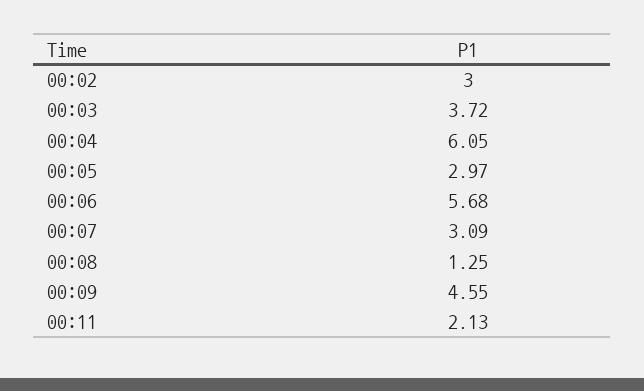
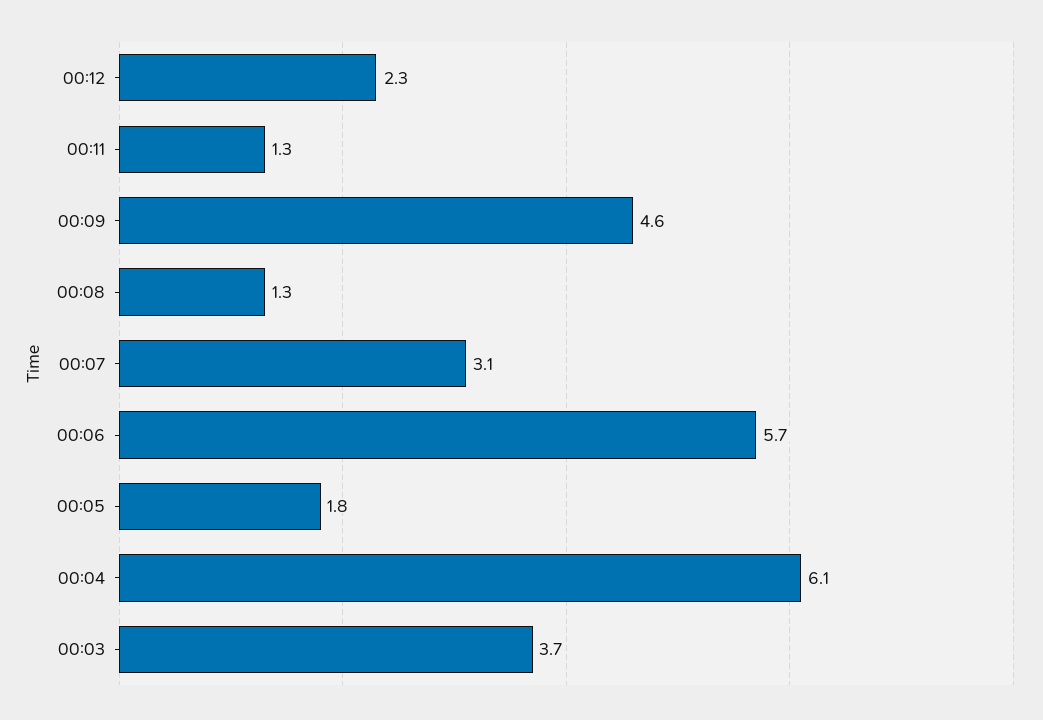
00:02: 3 -> none
00:05: 2.97 -> 1.8
00:11: 2.13 -> 1.3
00:12: none -> 2.3

